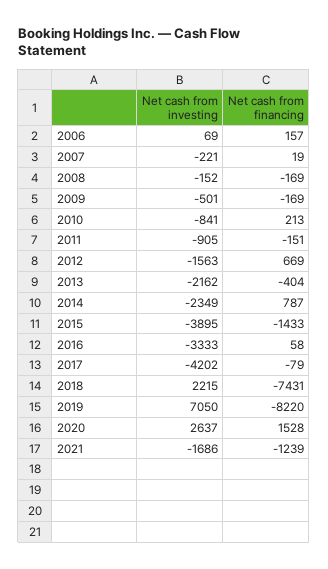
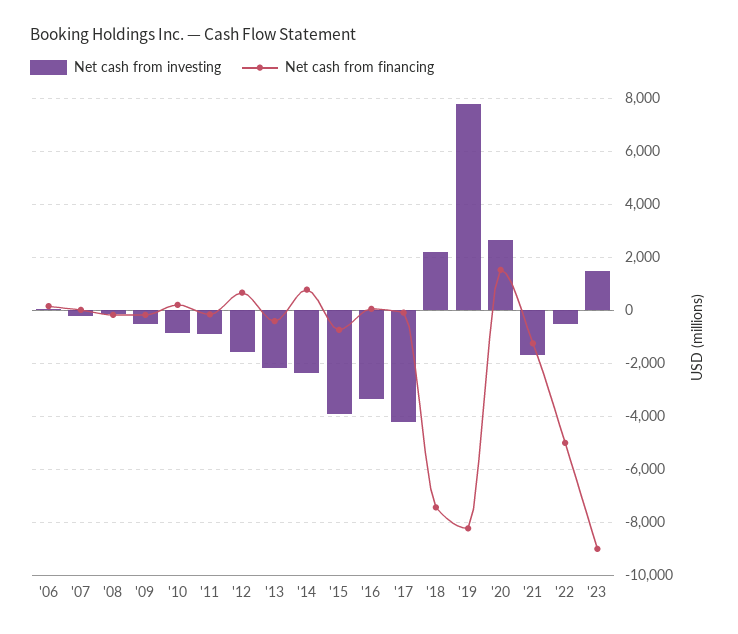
Net cash from financing, 2015: -1433 -> -750
Net cash from investing, 2019: 7050 -> 7750
Net cash from investing, '22: none -> -500
Net cash from financing, '22: none -> -5000
Net cash from investing, '23: none -> 1500
Net cash from financing, '23: none -> -9000

